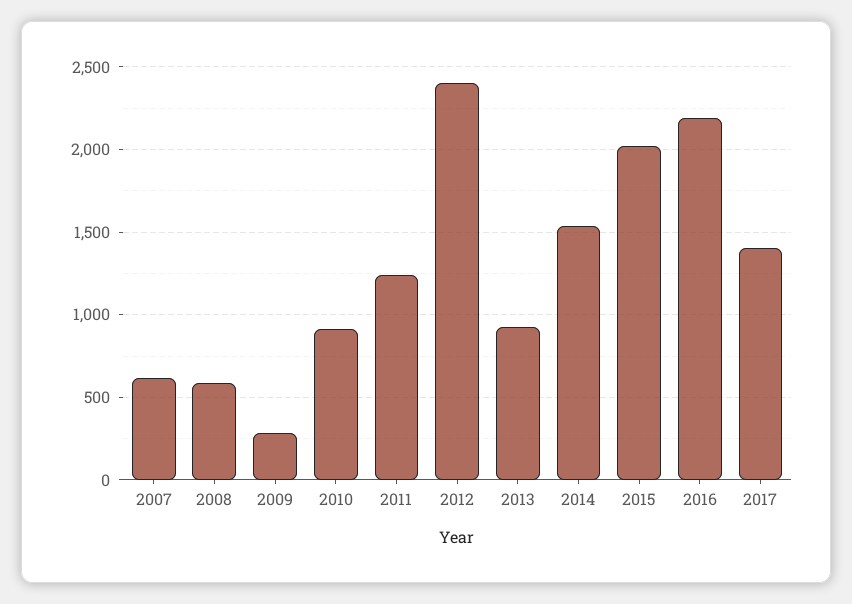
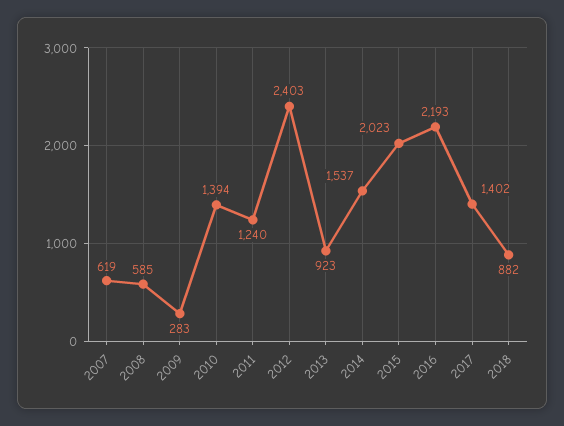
2010: 900 -> 1394
2018: none -> 882

